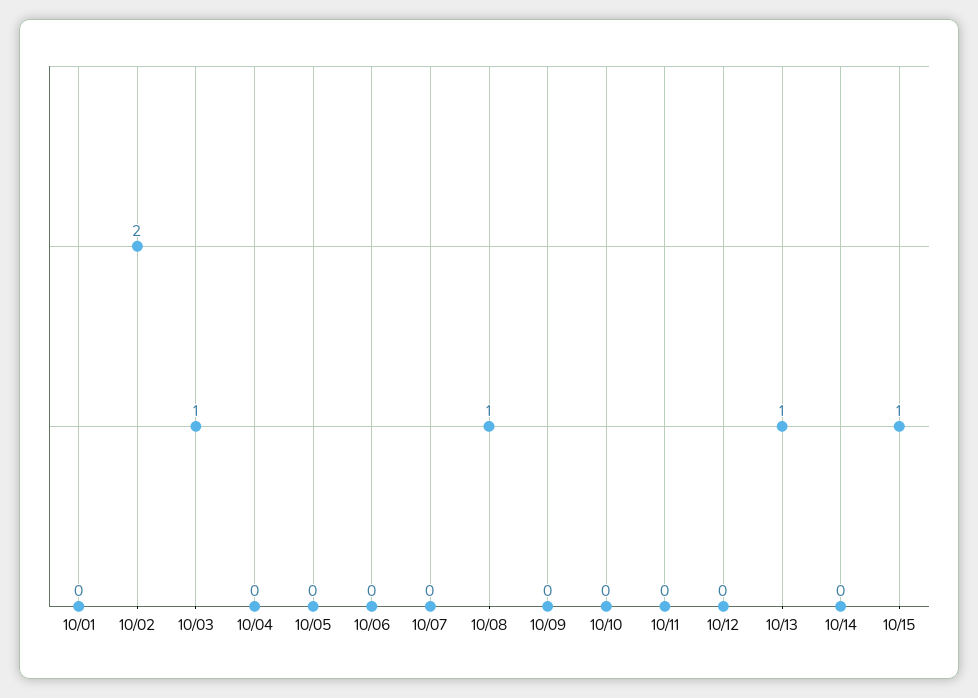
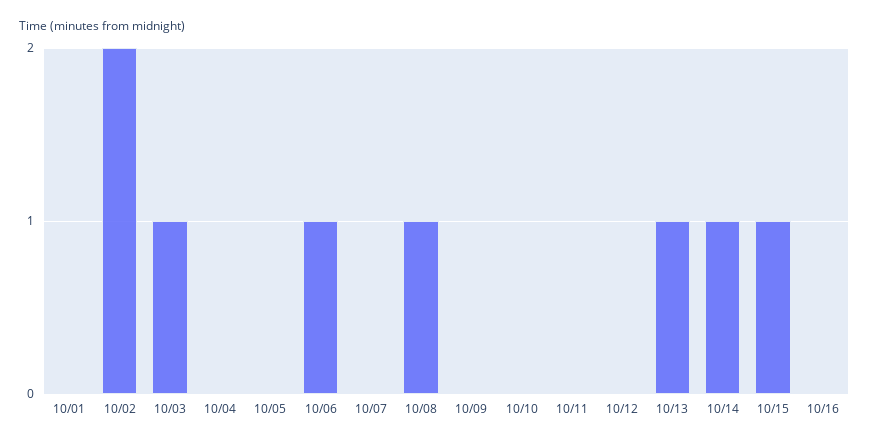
10/06: 0 -> 1
10/14: 0 -> 1
10/16: none -> 0

